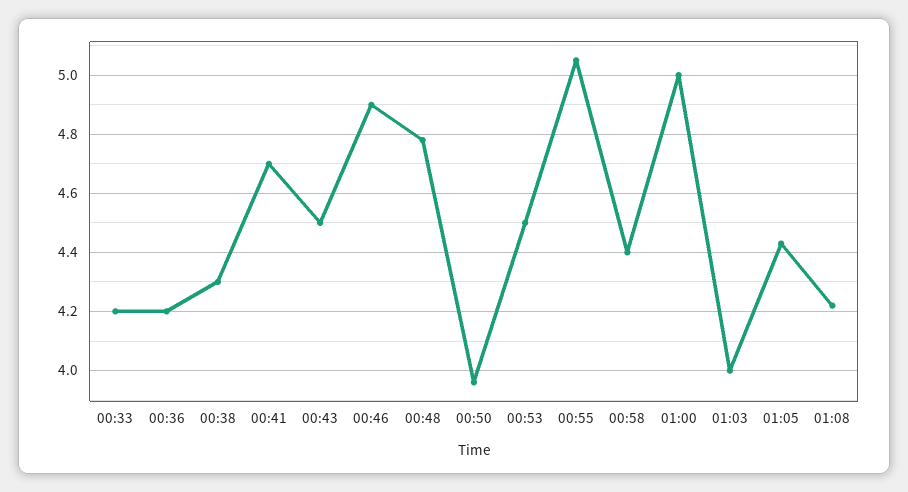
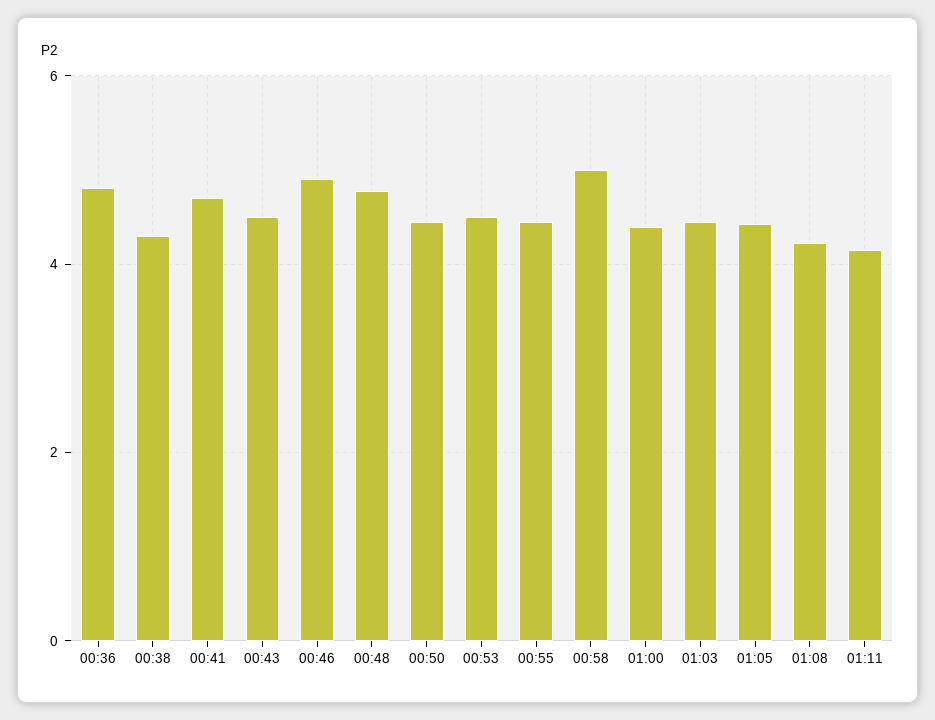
00:33: 4.2 -> none
00:36: 4.2 -> 4.8
00:50: 3.95 -> 4.4
00:55: 5.05 -> 4.4
00:58: 4.4 -> 5
01:00: 5 -> 4.4
01:03: 4 -> 4.4
01:11: none -> 4.2

